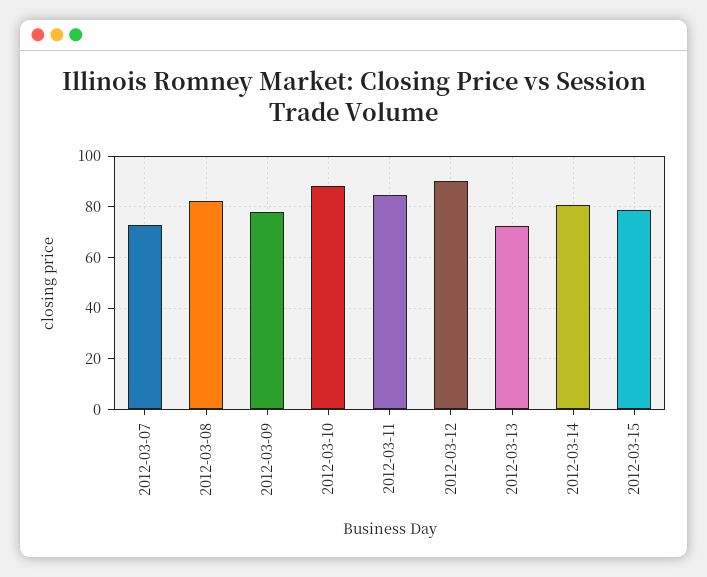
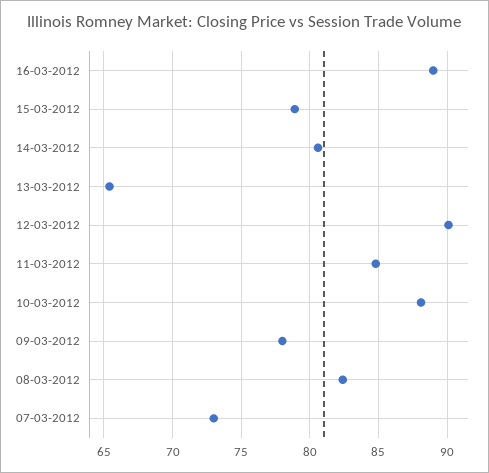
2012-03-13: 72.5 -> 65.5
16-03-2012: none -> 89

